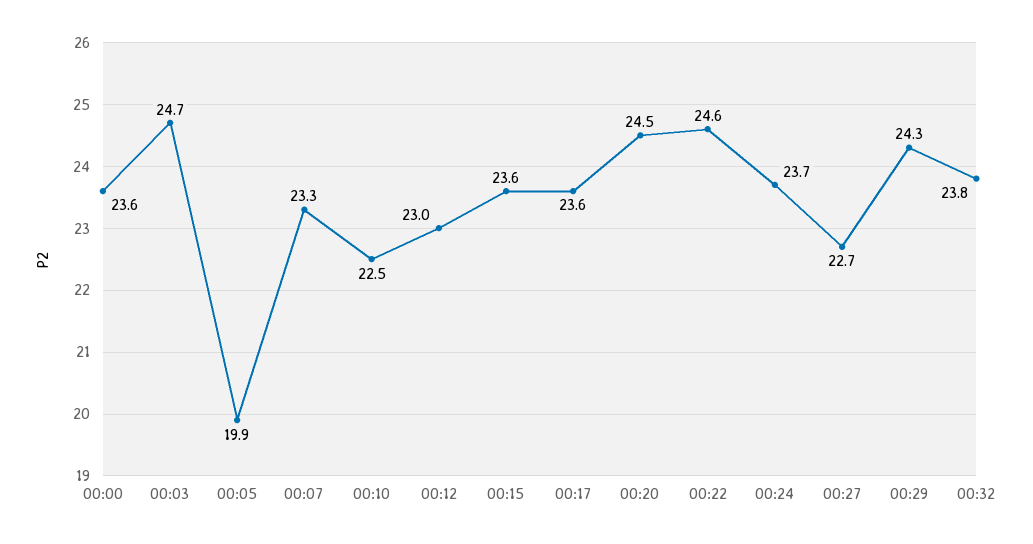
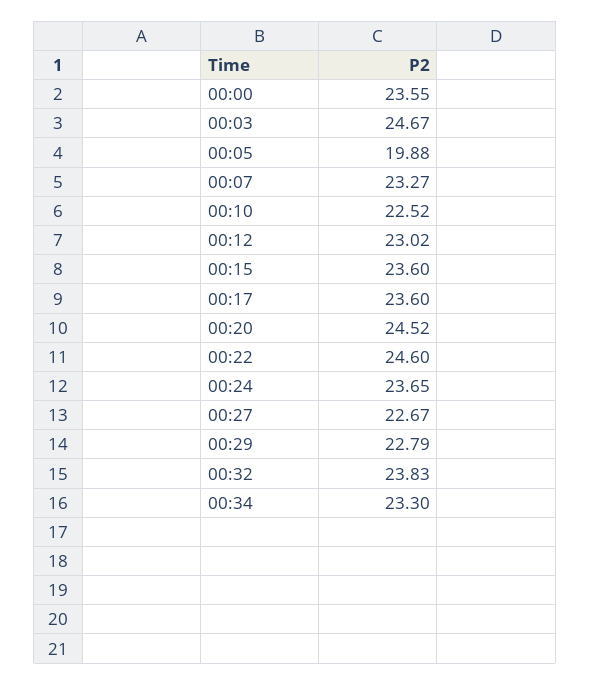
00:29: 24.3 -> 22.79
00:34: none -> 23.3

